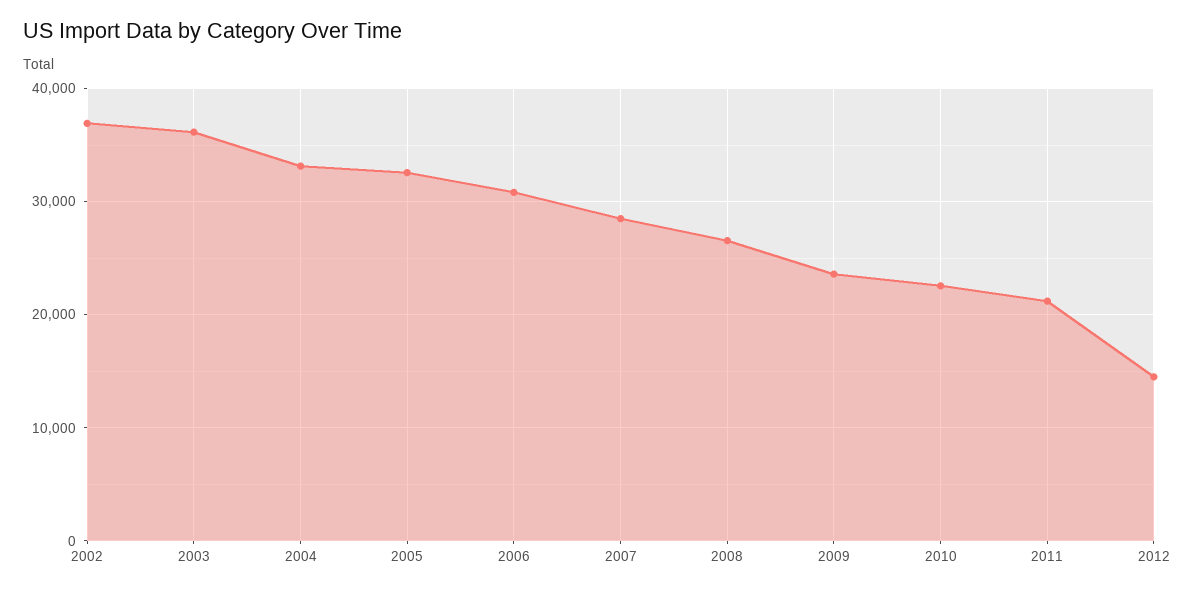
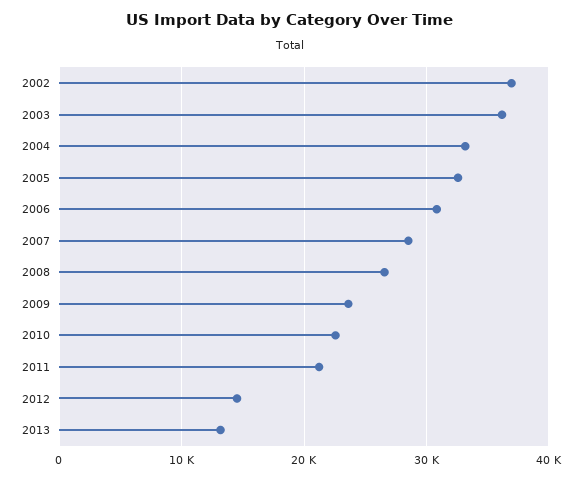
2013: none -> 13000

